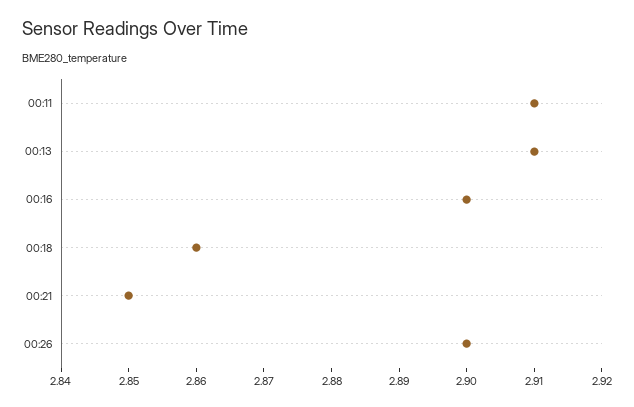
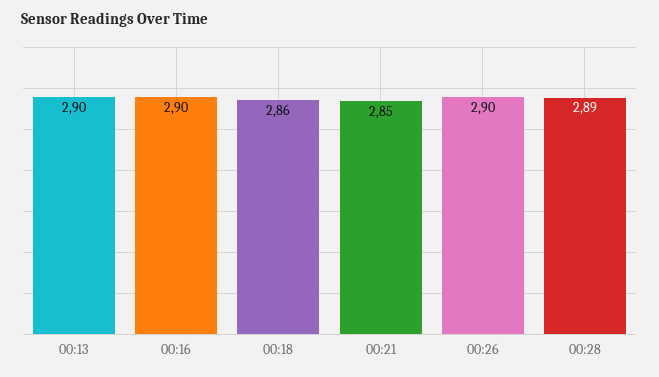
00:11: 2.91 -> none
00:13: 2.91 -> 2.9
00:28: none -> 2.89

